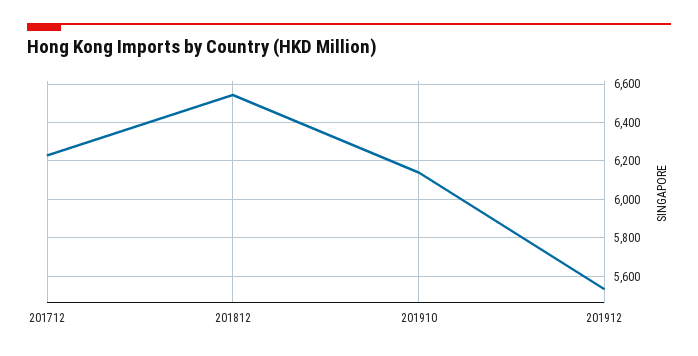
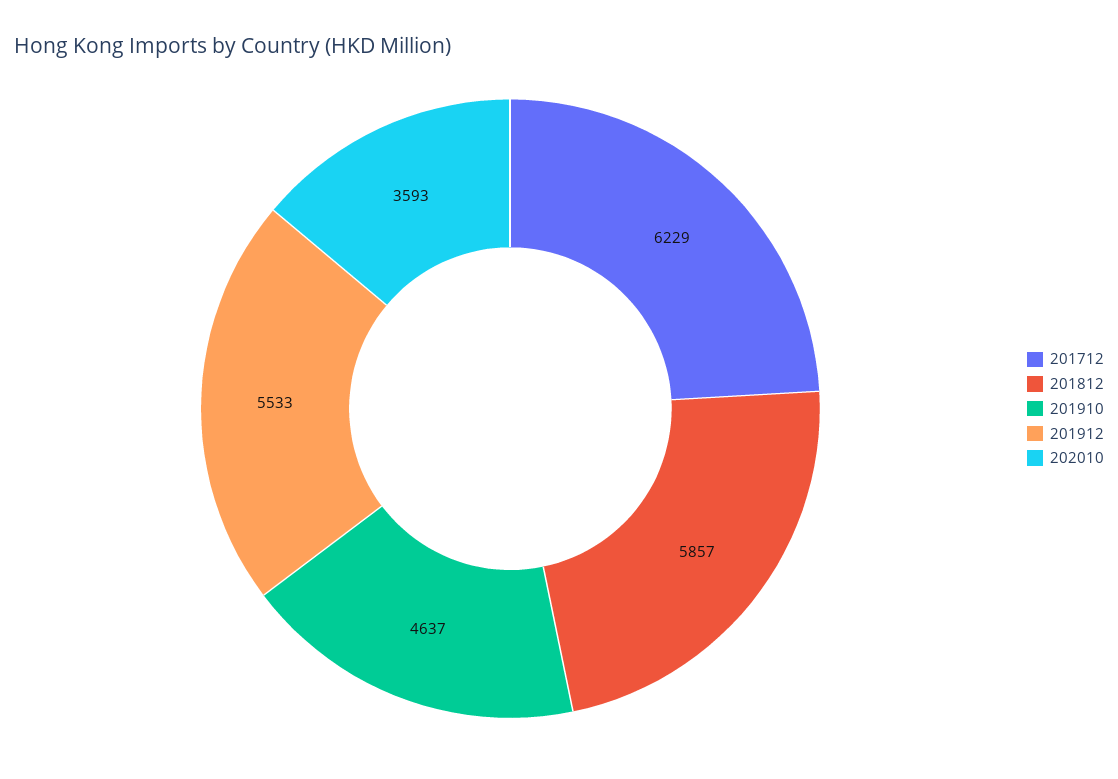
201812: 6550 -> 5857
201910: 6150 -> 4637
202010: none -> 3593

